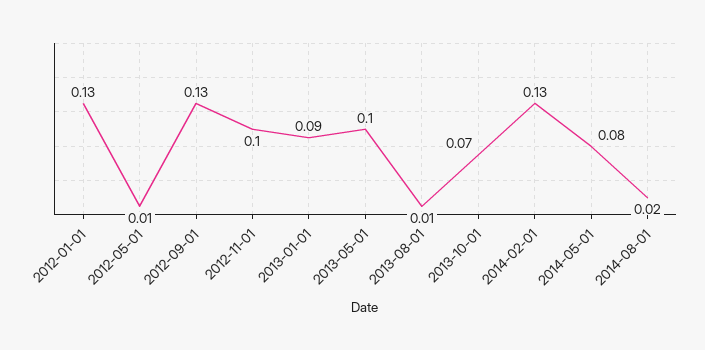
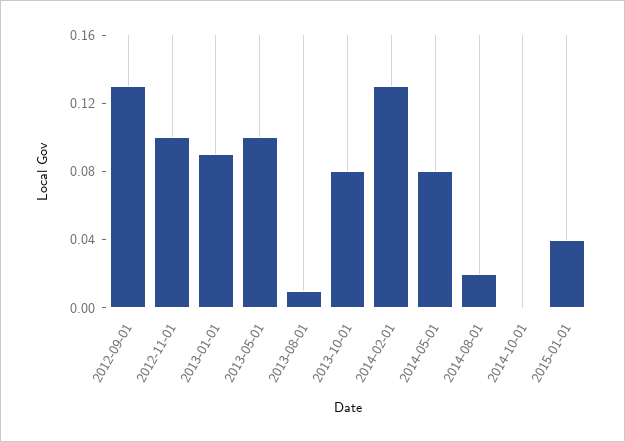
2012-01-01: 0.13 -> none
2012-05-01: 0.01 -> none
2013-10-01: 0.07 -> 0.08
2014-10-01: none -> 0
2015-01-01: none -> 0.04

